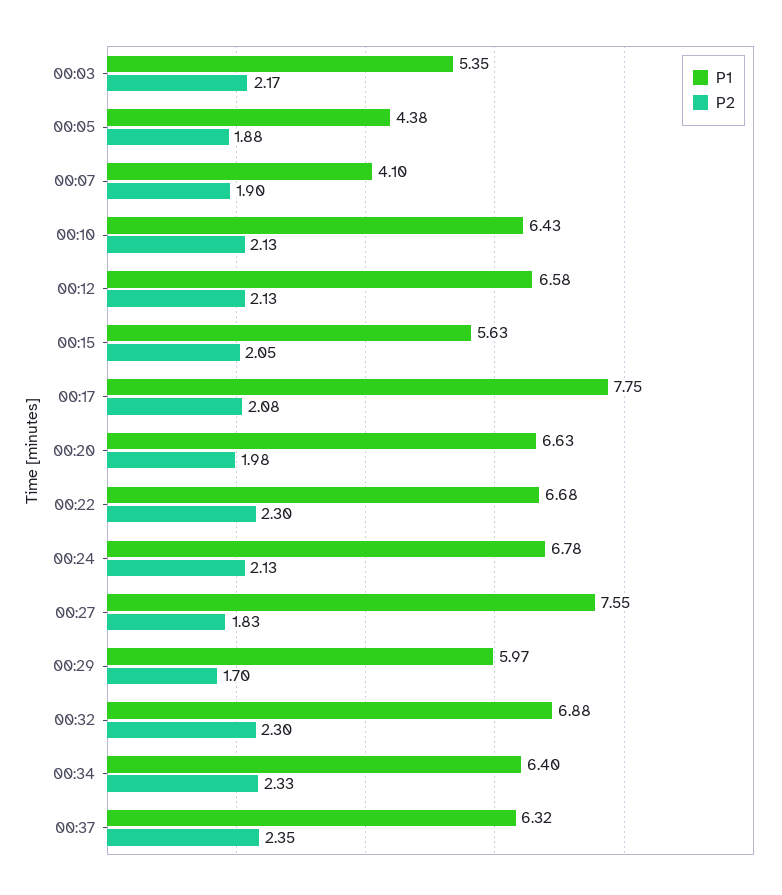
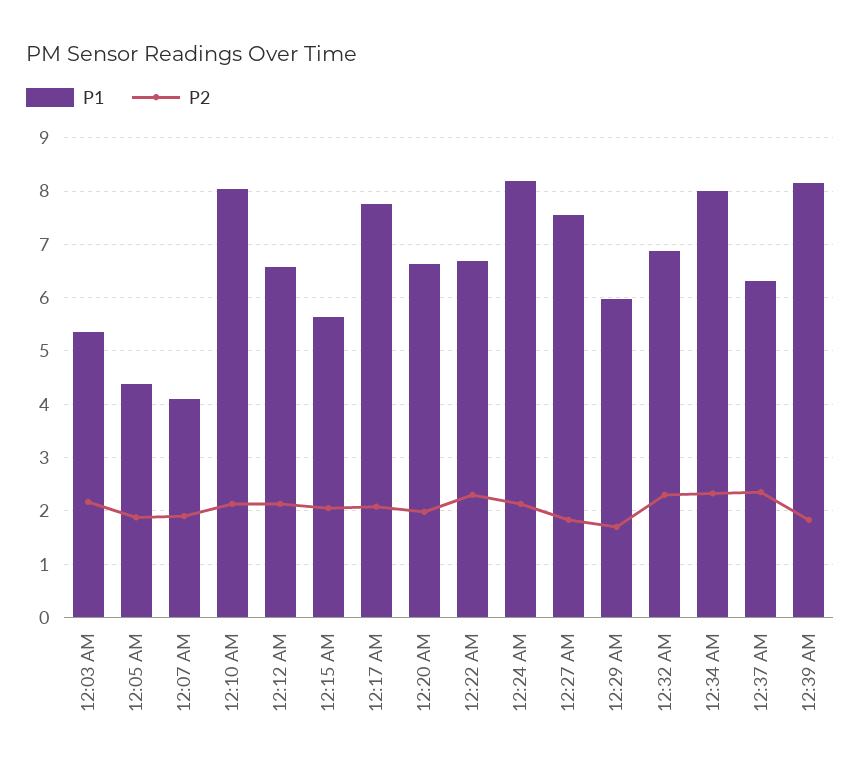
P1, 00:10: 6.43 -> 8
P1, 00:24: 6.78 -> 8.2
P1, 00:34: 6.4 -> 8
P1, 12:39 AM: none -> 8.2
P2, 12:39 AM: none -> 1.8

